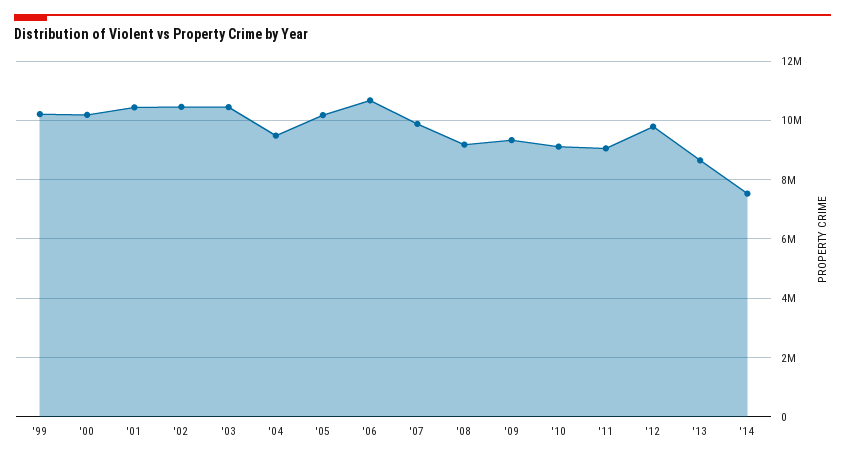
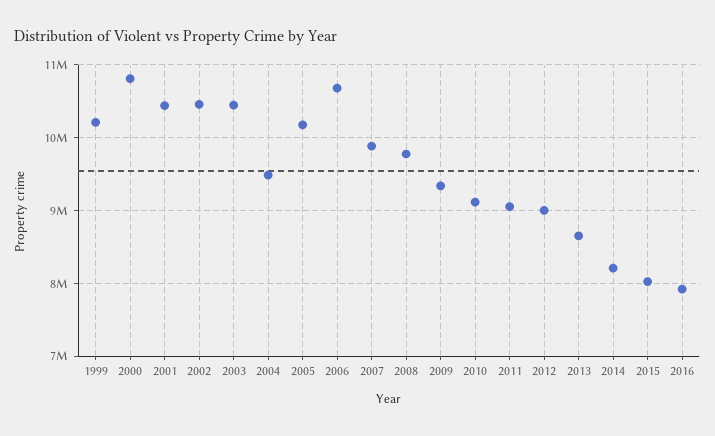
'00: 10250000 -> 10800000
'08: 9250000 -> 9800000
'12: 9750000 -> 9000000
'14: 7500000 -> 8200000
2015: none -> 8000000
2016: none -> 7900000

